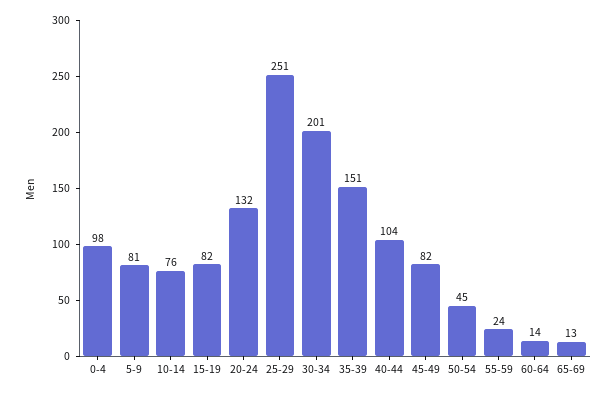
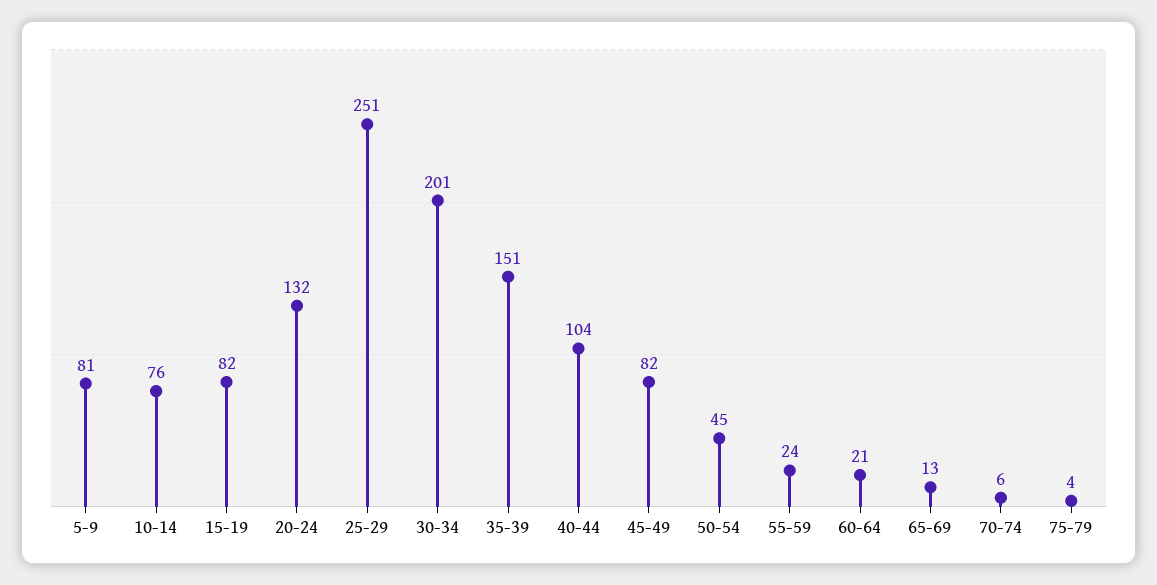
0-4: 98 -> none
60-64: 14 -> 21
70-74: none -> 6
75-79: none -> 4

